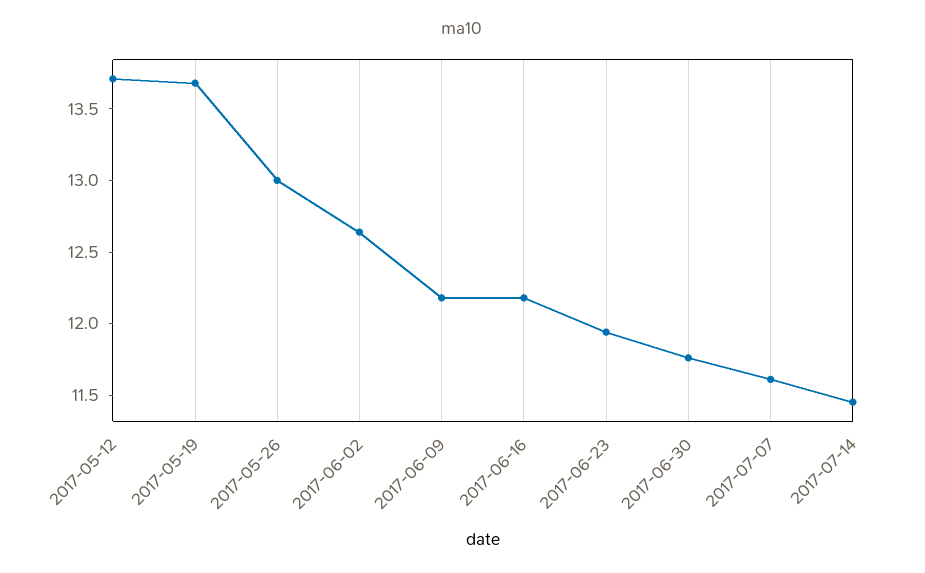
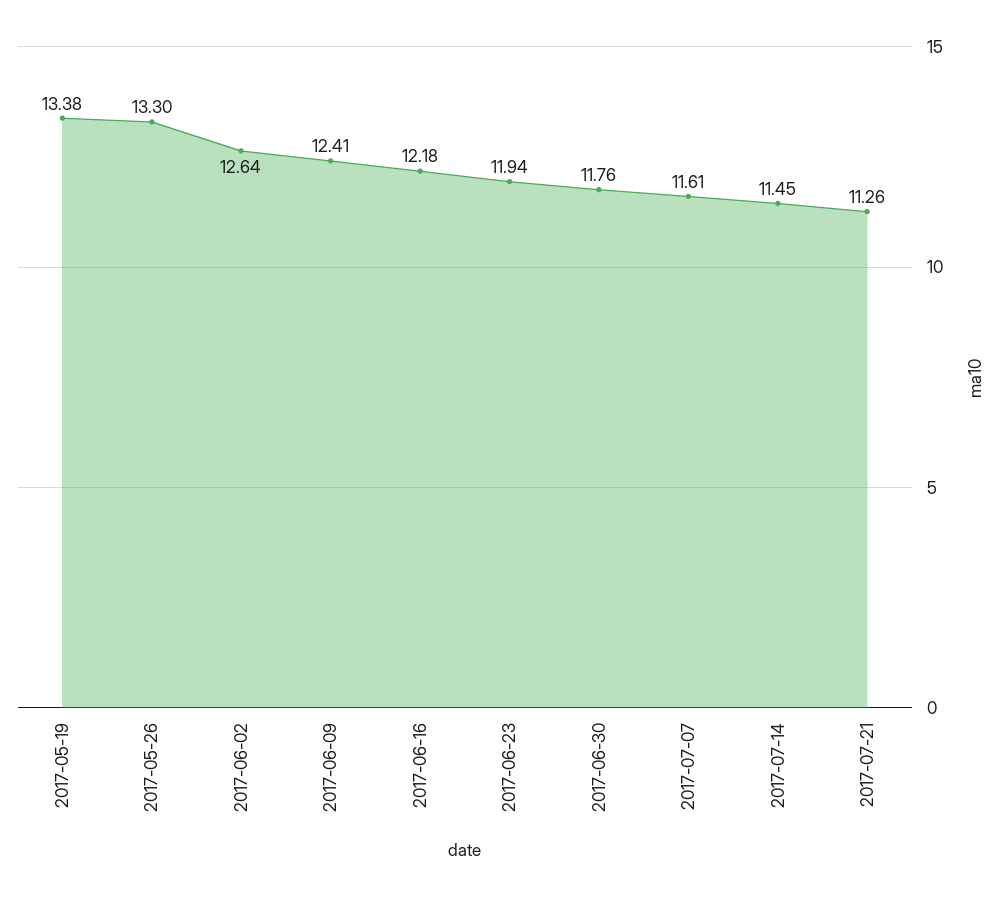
2017-05-12: 13.7 -> none
2017-05-19: 13.7 -> 13.38
2017-05-26: 13 -> 13.3
2017-06-09: 12.2 -> 12.41
2017-07-21: none -> 11.26

